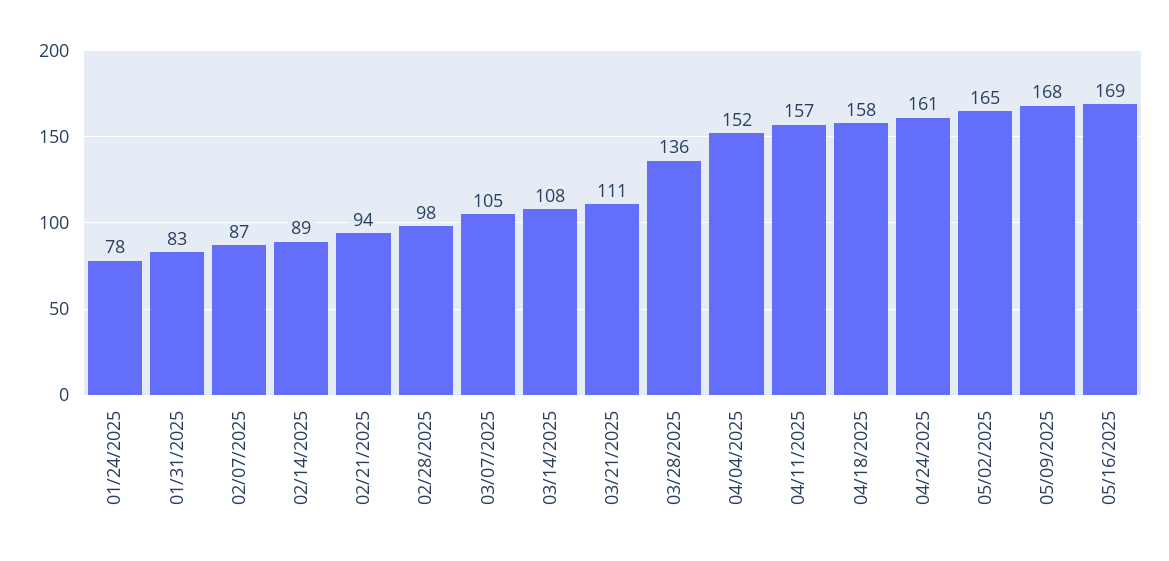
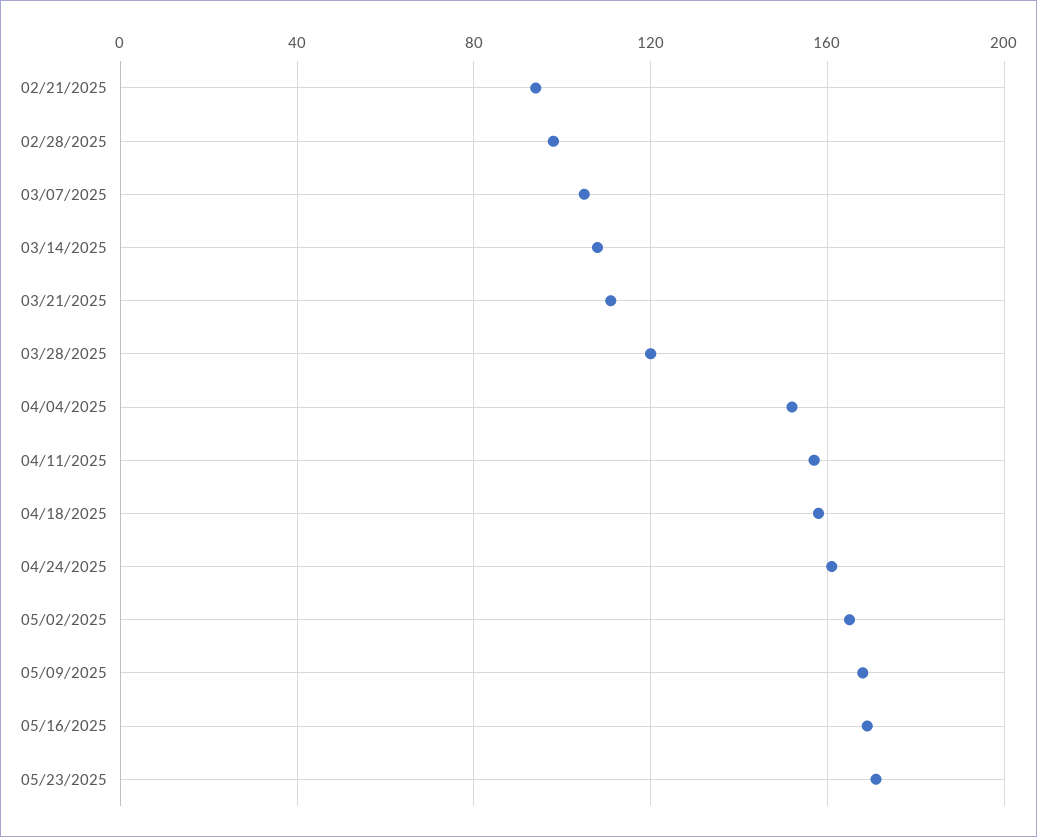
01/24/2025: 78 -> none
01/31/2025: 83 -> none
02/07/2025: 87 -> none
02/14/2025: 89 -> none
03/28/2025: 136 -> 120
05/23/2025: none -> 170

